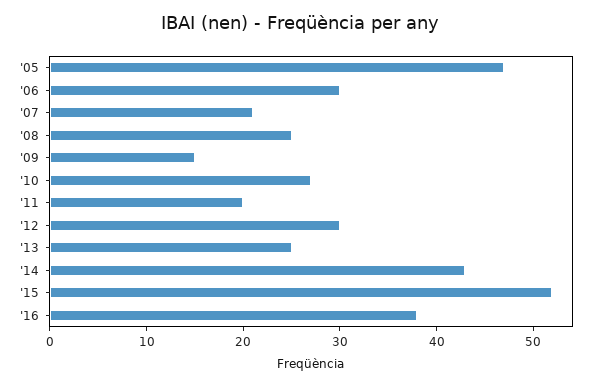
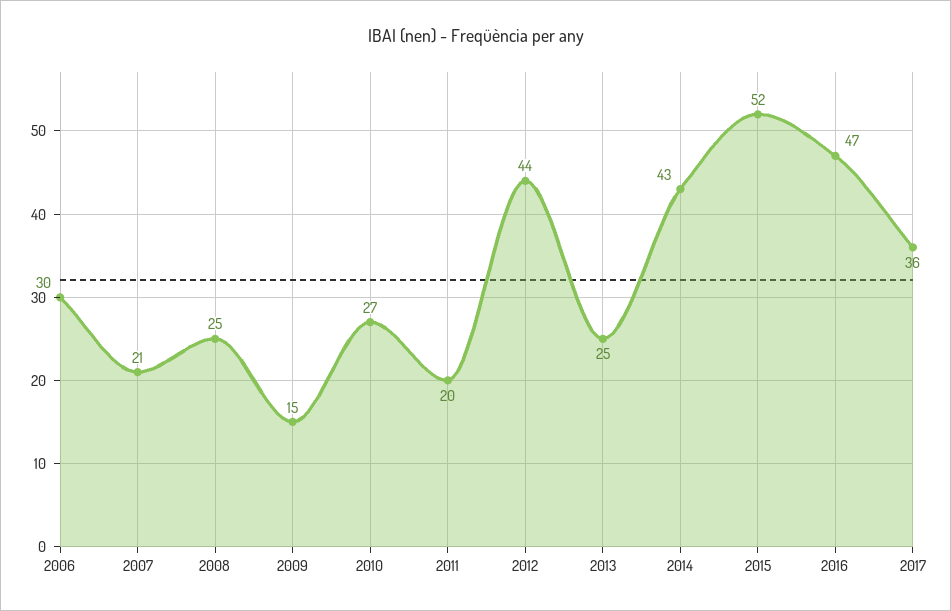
'05: 47 -> none
'12: 30 -> 44
'16: 38 -> 47
2017: none -> 36

